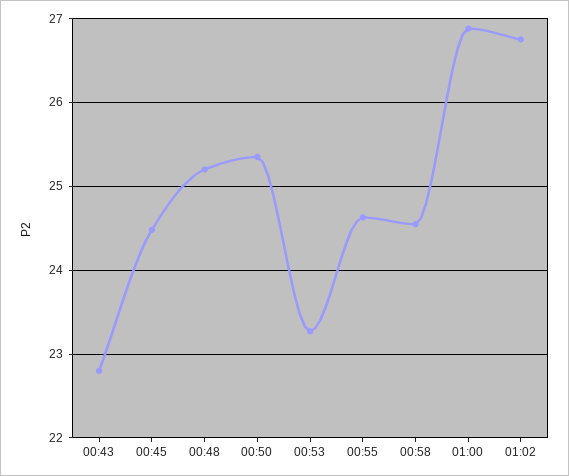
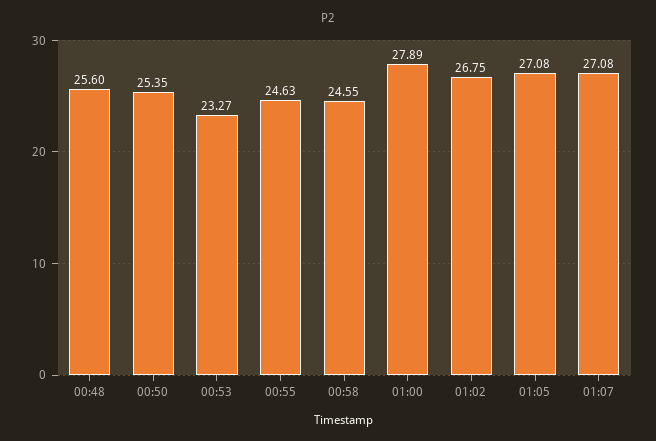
00:43: 22.8 -> none
00:45: 24.5 -> none
00:48: 25.2 -> 25.6
01:00: 26.9 -> 27.89
01:05: none -> 27.08
01:07: none -> 27.08

